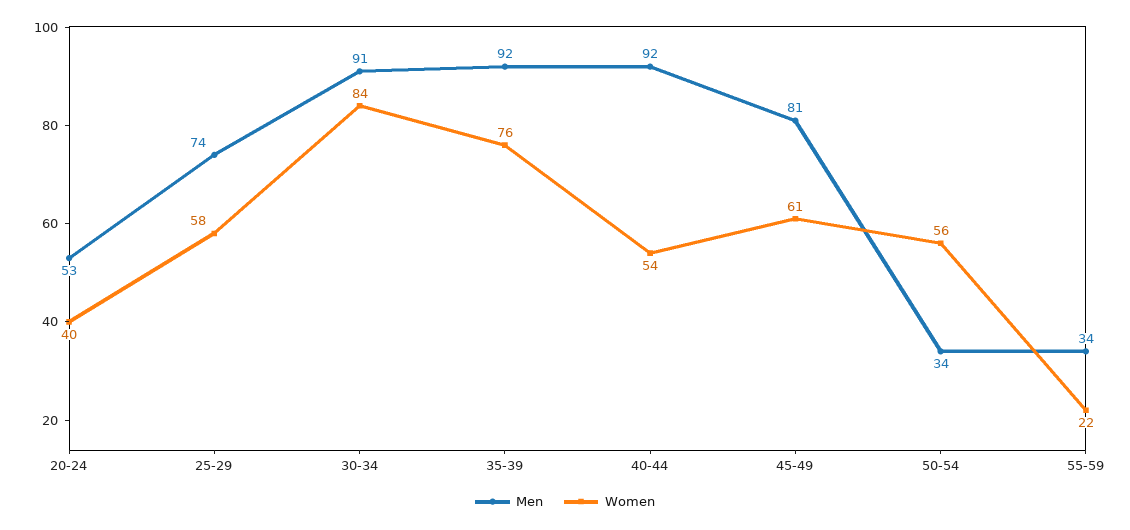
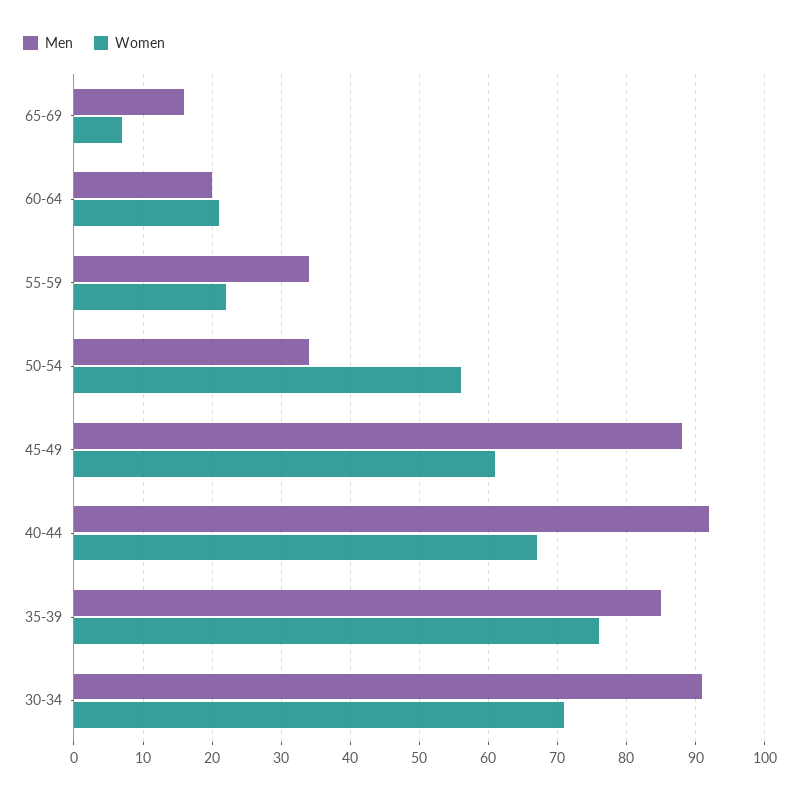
Men, 20-24: 53 -> none
Women, 20-24: 40 -> none
Men, 25-29: 74 -> none
Women, 25-29: 58 -> none
Women, 30-34: 84 -> 71
Men, 35-39: 92 -> 85
Women, 40-44: 54 -> 67
Men, 45-49: 81 -> 88
Men, 65-69: none -> 16
Women, 65-69: none -> 7
Men, 60-64: none -> 20
Women, 60-64: none -> 21

